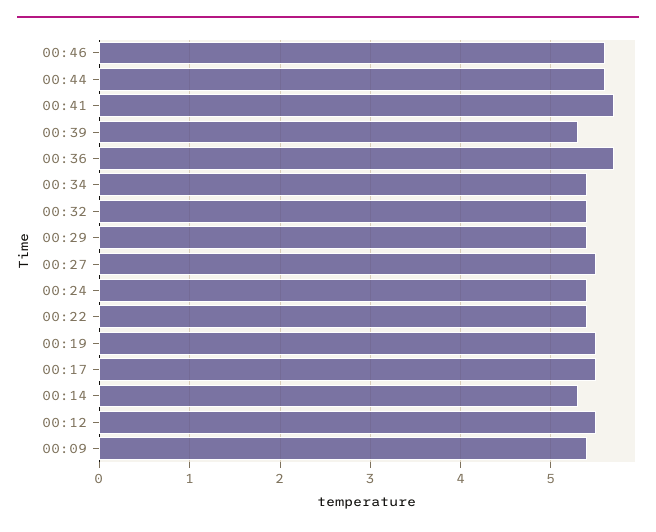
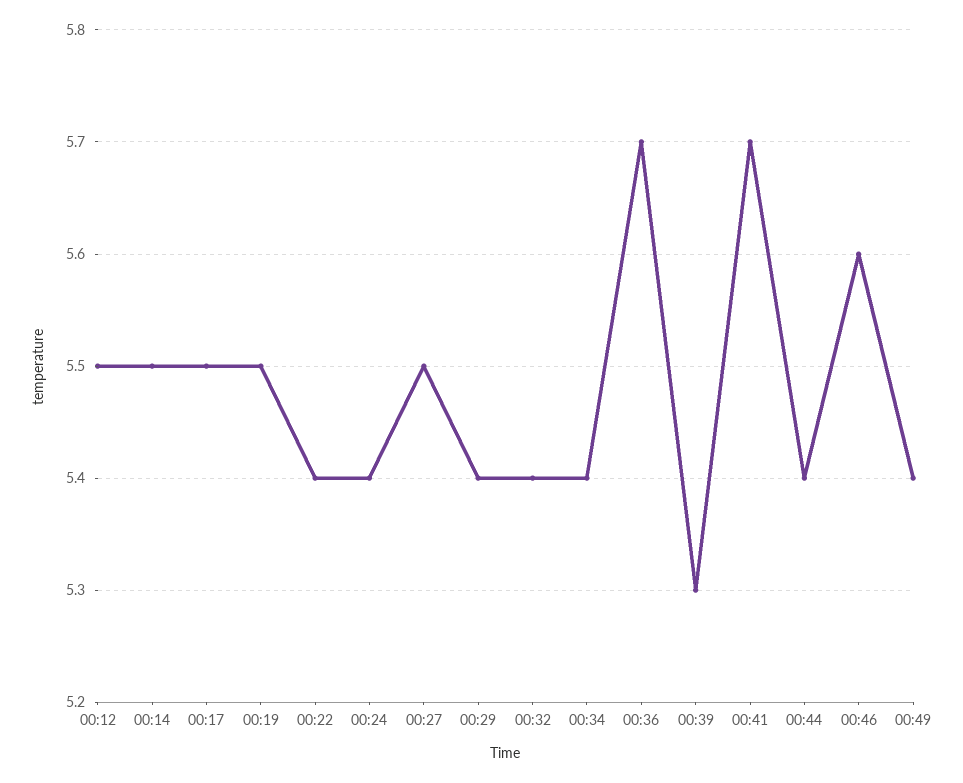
00:44: 5.6 -> 5.4
00:14: 5.3 -> 5.5
00:09: 5.4 -> none
00:49: none -> 5.4

